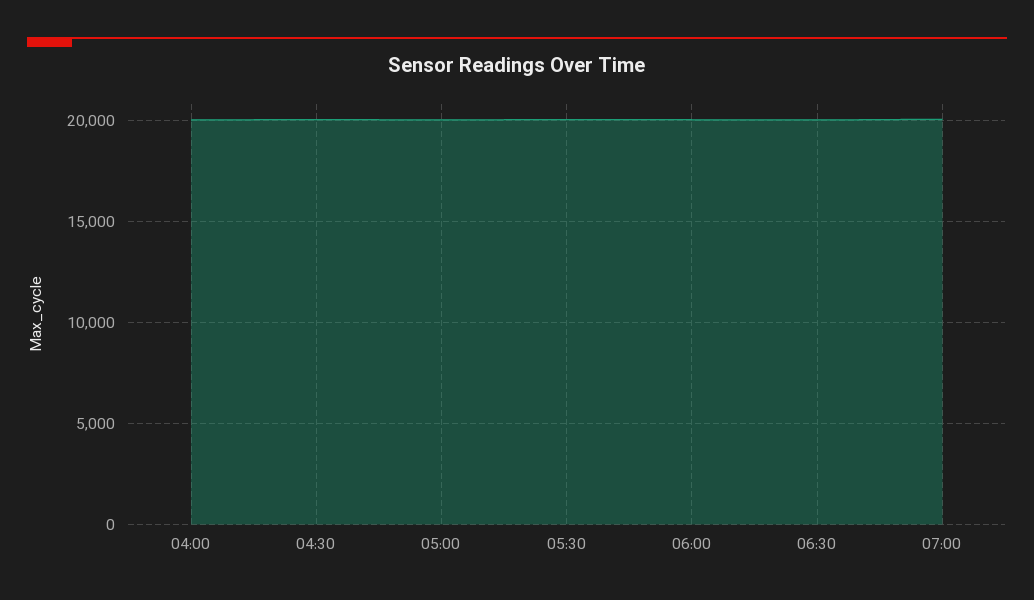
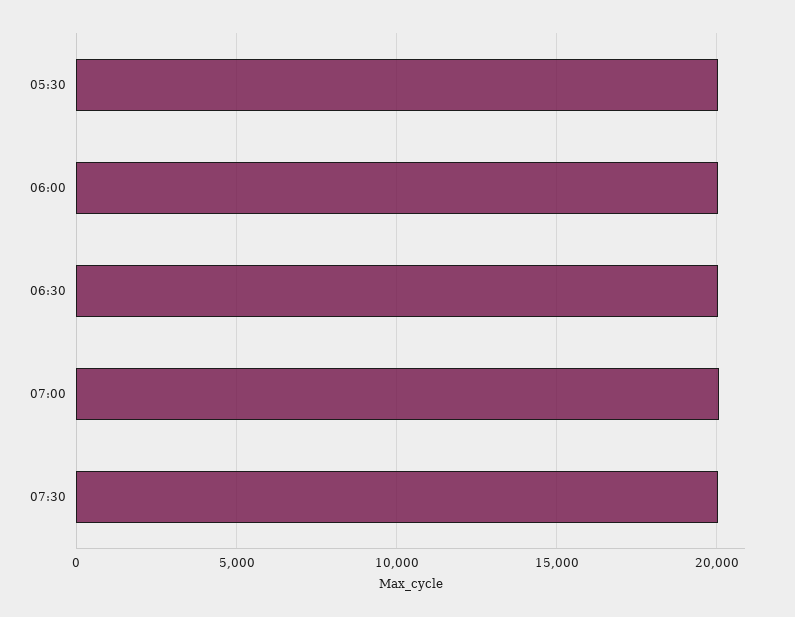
04:00: 20000 -> none
04:30: 20000 -> none
05:00: 20000 -> none
07:30: none -> 20000

